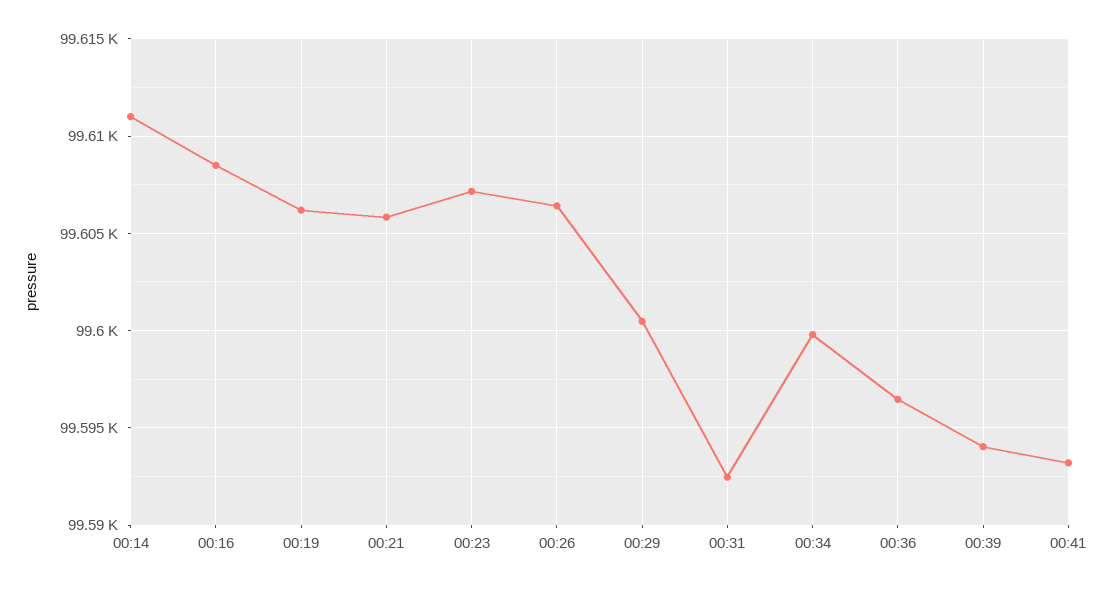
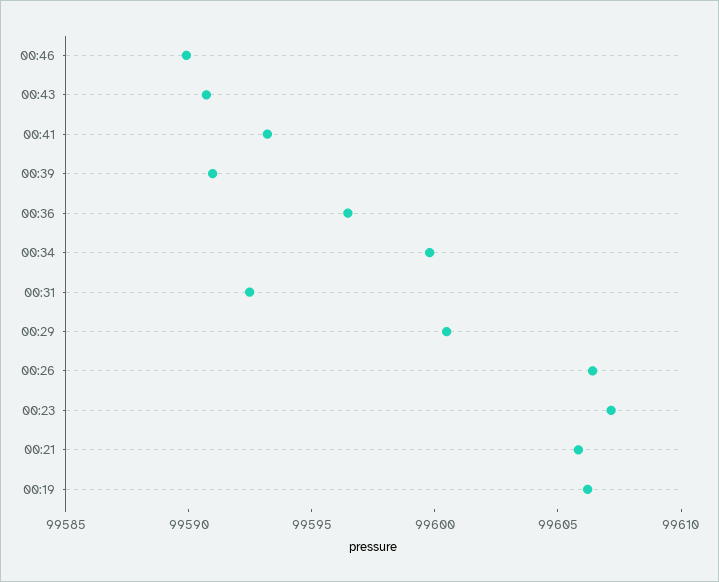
00:14: 99611 -> none
00:16: 99608.5 -> none
00:39: 99594 -> 99591
00:46: none -> 99590
00:43: none -> 99591

